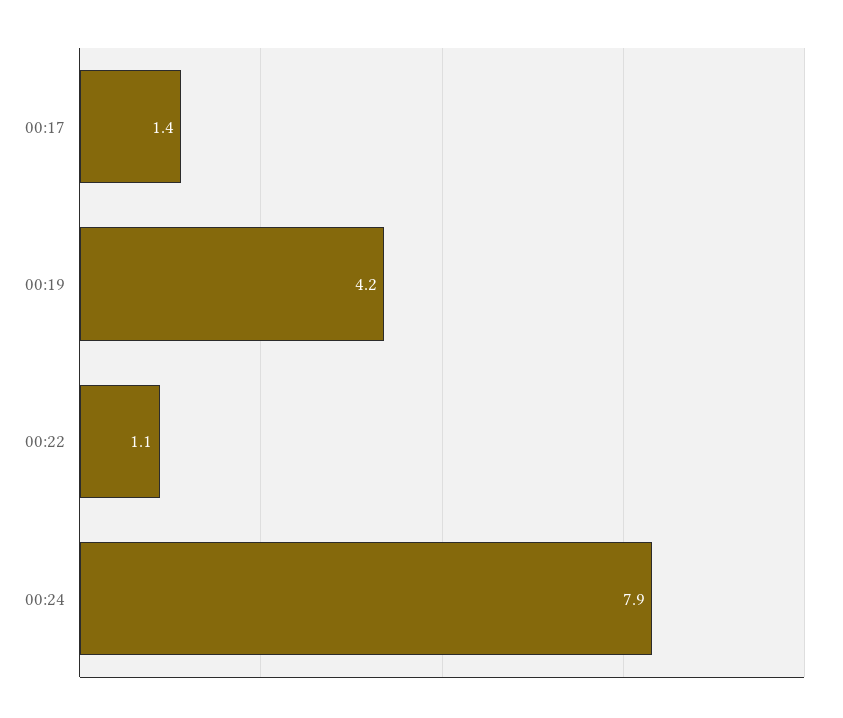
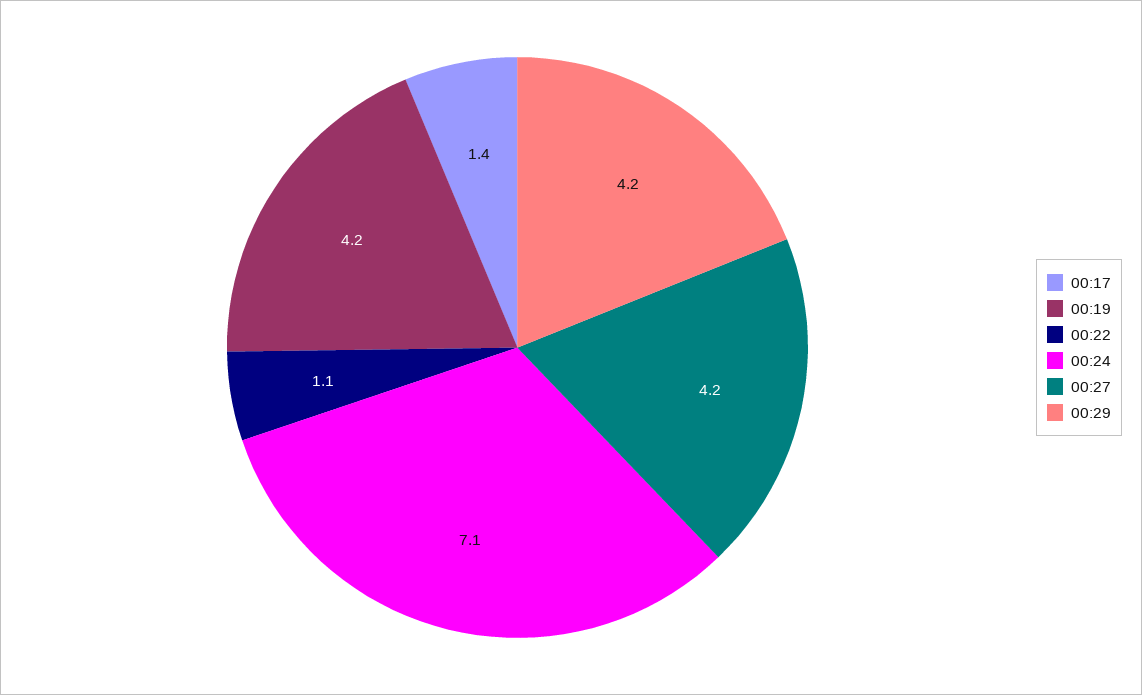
00:24: 7.9 -> 7.1
00:27: none -> 4.2
00:29: none -> 4.2

